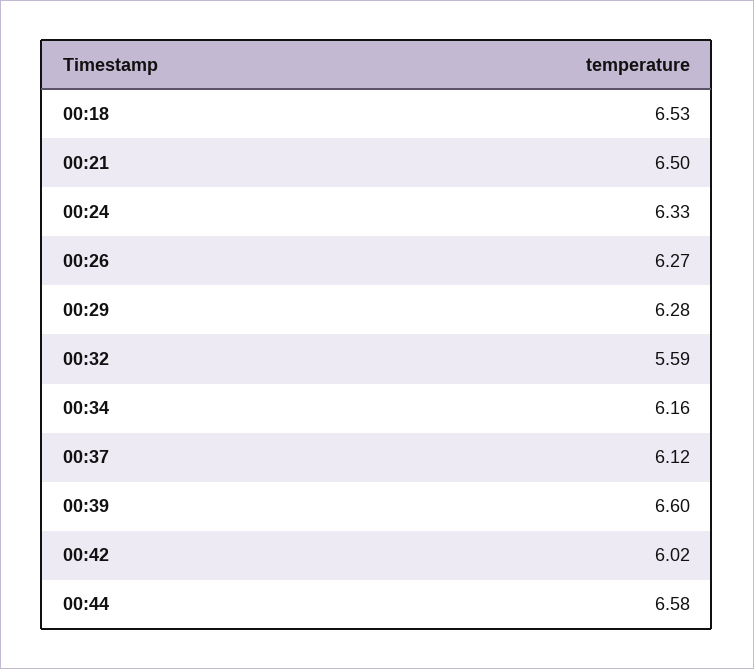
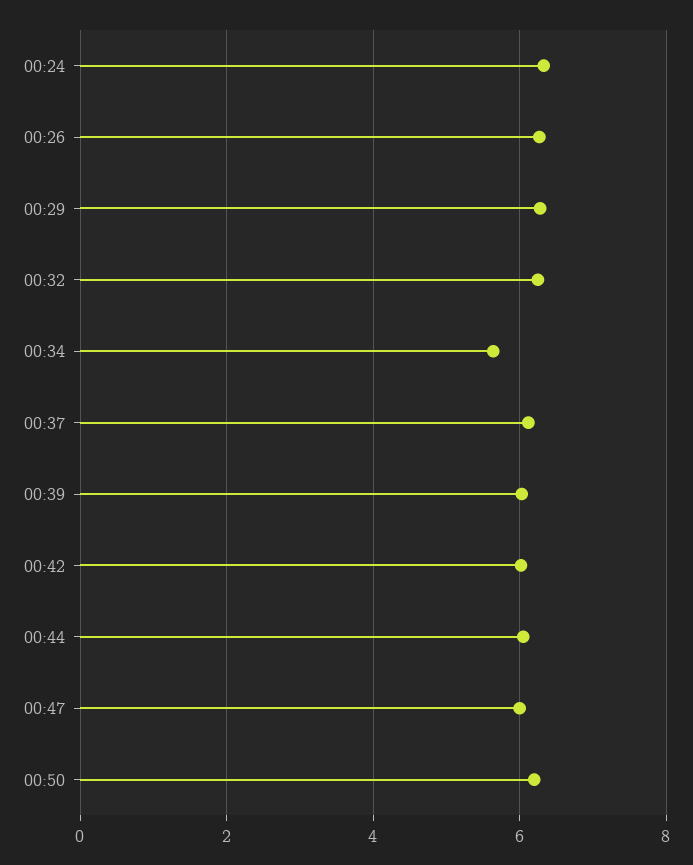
00:18: 6.53 -> none
00:21: 6.5 -> none
00:32: 5.59 -> 6.2
00:34: 6.16 -> 5.6
00:39: 6.6 -> 6
00:44: 6.58 -> 6
00:47: none -> 6
00:50: none -> 6.2

